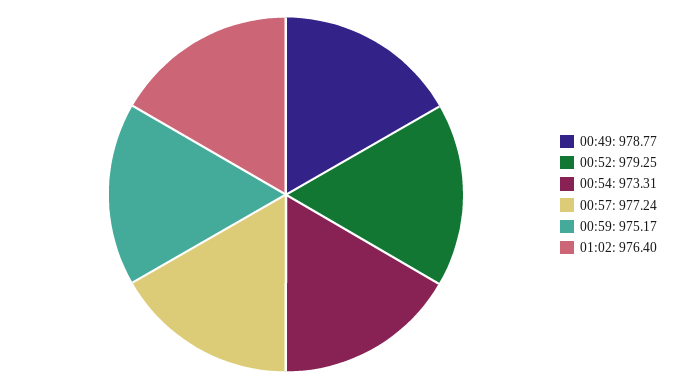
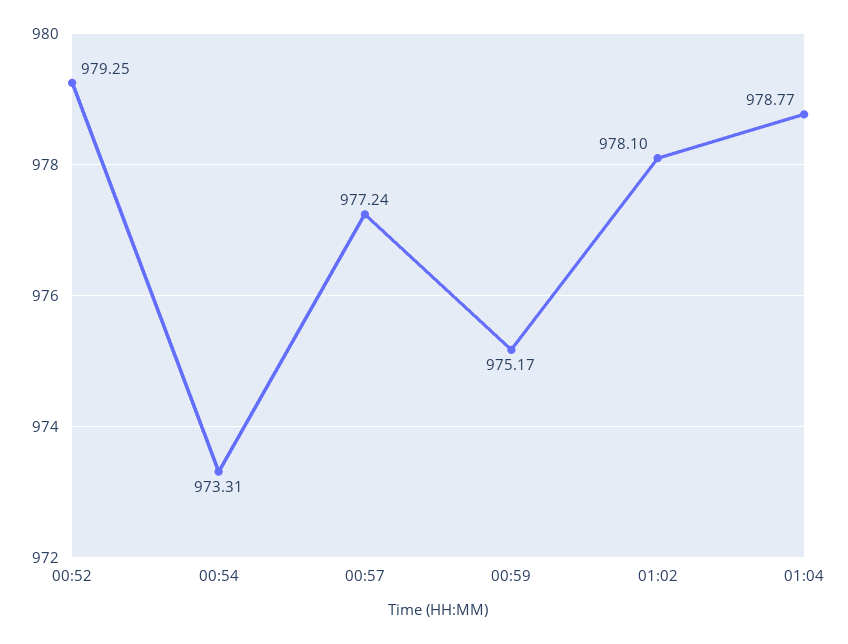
00:49: 978.77 -> none
01:02: 976.4 -> 978.1
01:04: none -> 978.77

